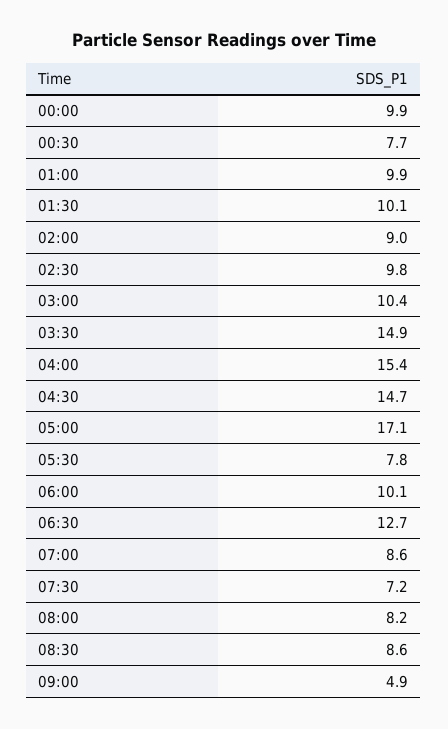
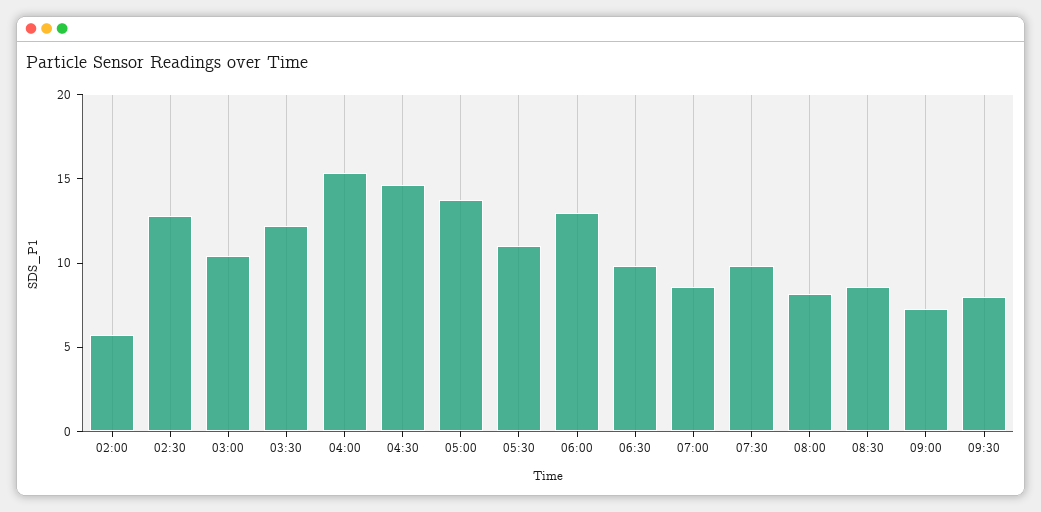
00:00: 9.9 -> none
00:30: 7.7 -> none
01:00: 9.9 -> none
01:30: 10.1 -> none
02:00: 9 -> 6
02:30: 9.8 -> 13
03:30: 14.9 -> 12
05:00: 17.1 -> 14
05:30: 7.8 -> 11
06:00: 10.1 -> 13
06:30: 12.7 -> 10
07:30: 7.2 -> 10
09:00: 4.9 -> 7
09:30: none -> 8

